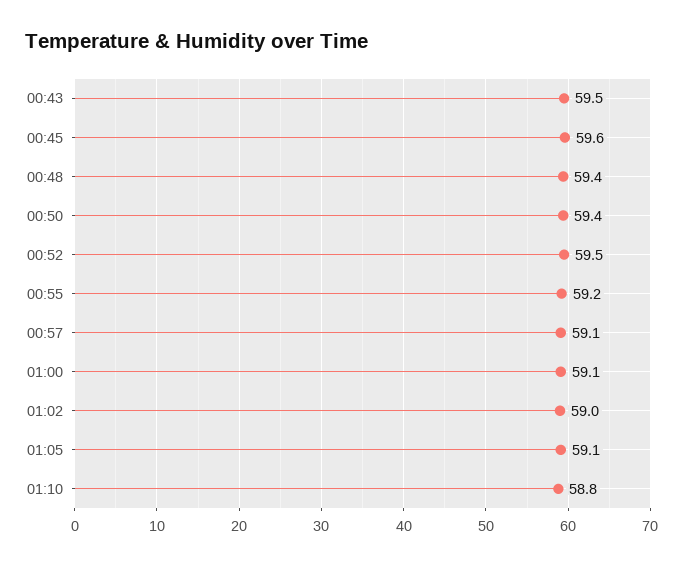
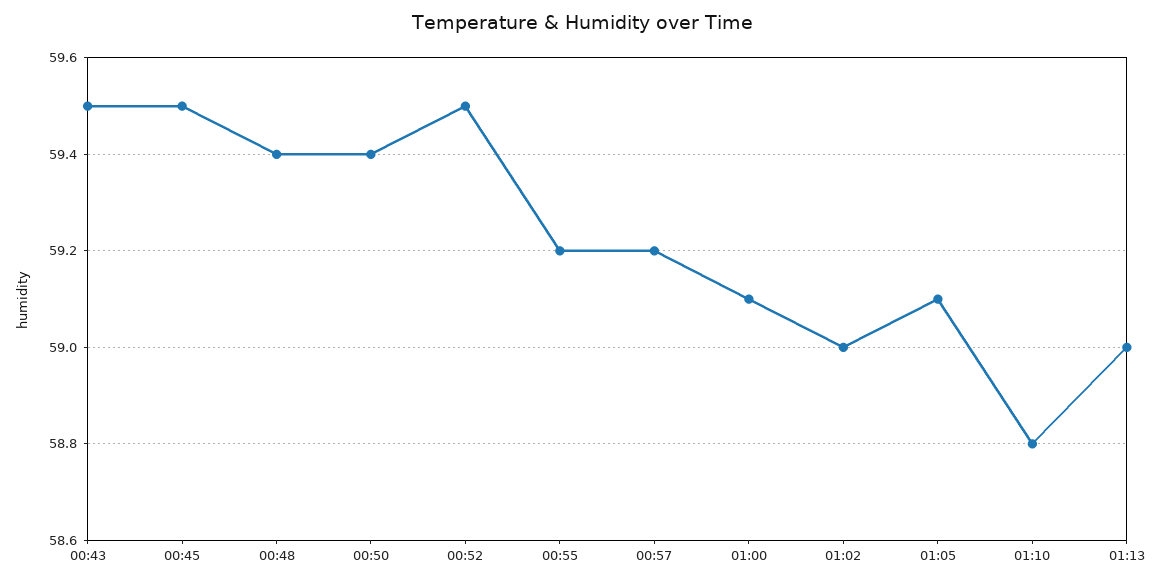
00:45: 59.6 -> 59.5
00:57: 59.1 -> 59.2
01:13: none -> 59

